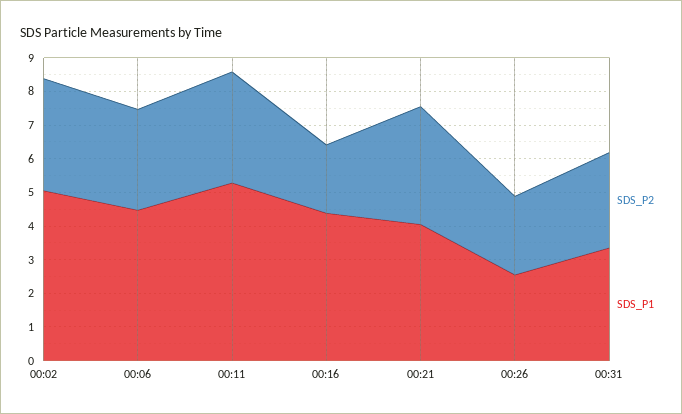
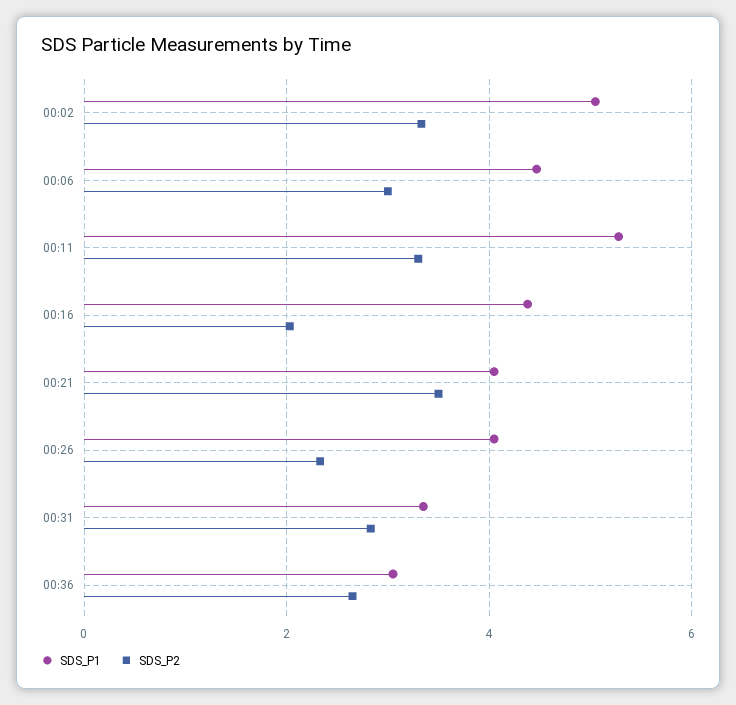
SDS_P1, 00:26: 2.5 -> 4
SDS_P1, 00:36: none -> 3
SDS_P2, 00:36: none -> 2.6

